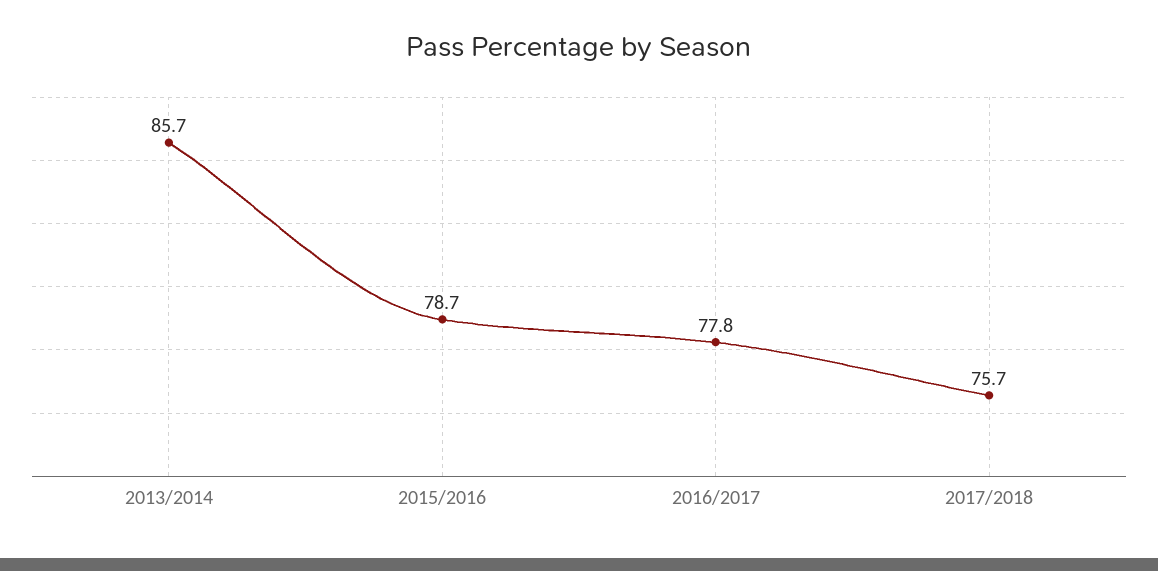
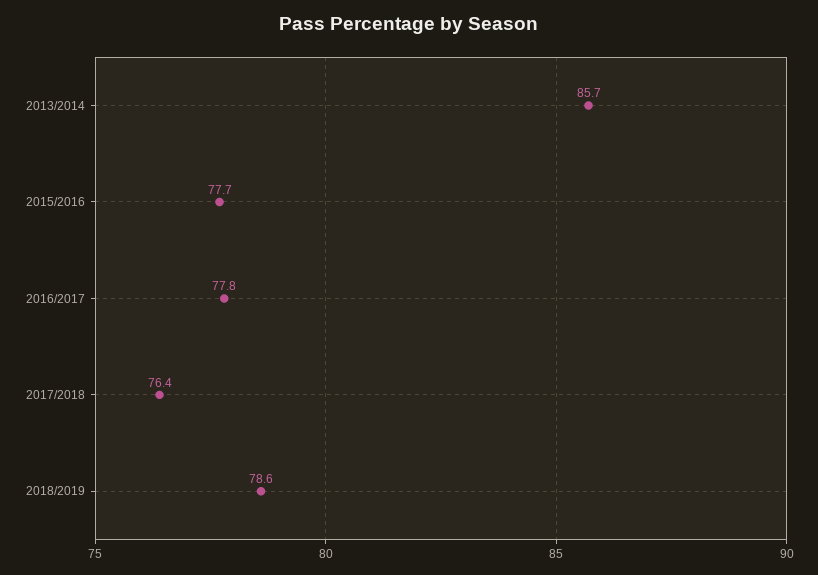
2015/2016: 78.7 -> 77.7
2017/2018: 75.7 -> 76.4
2018/2019: none -> 78.6

